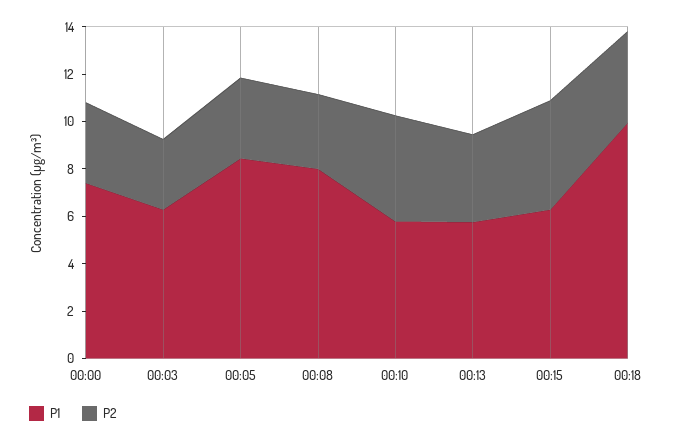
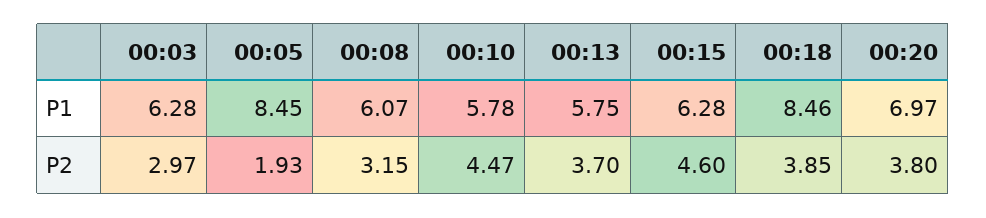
P1, 00:00: 7.5 -> none
P2, 00:00: 3.5 -> none
P2, 00:05: 3.5 -> 1.93
P1, 00:08: 8 -> 6.07
P1, 00:18: 10 -> 8.46
P1, 00:20: none -> 6.97
P2, 00:20: none -> 3.8

